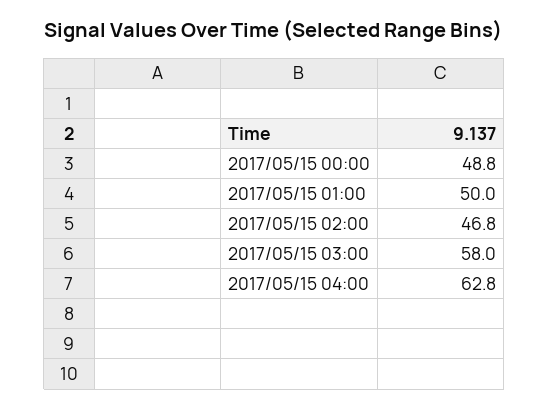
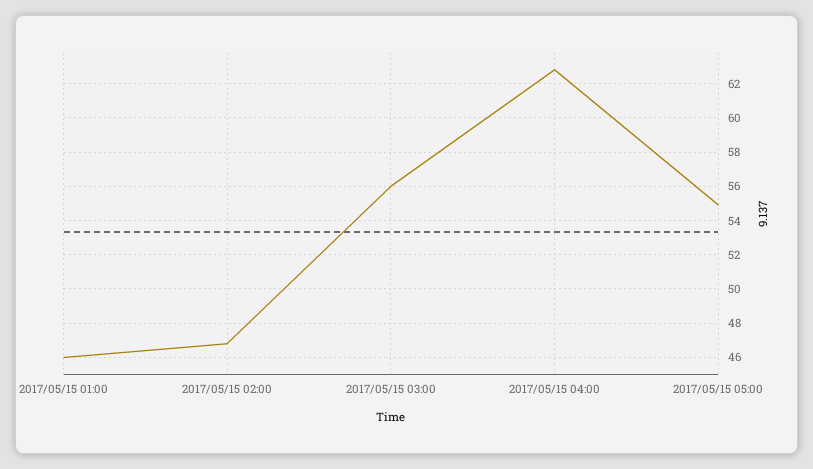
2017/05/15 00:00: 48.8 -> none
2017/05/15 01:00: 50 -> 46
2017/05/15 03:00: 58 -> 56
2017/05/15 05:00: none -> 55

